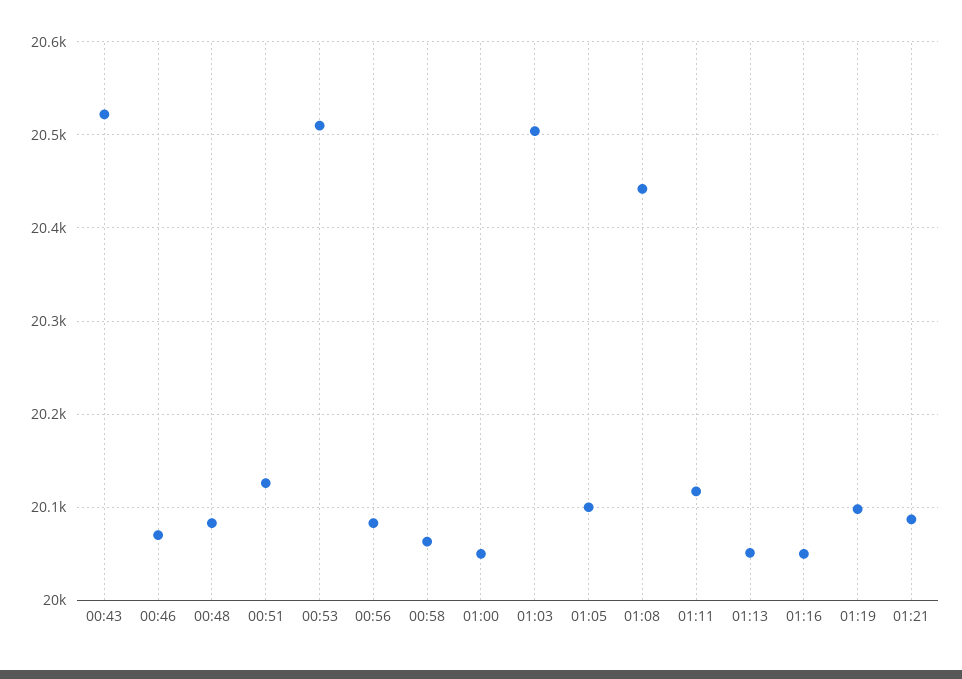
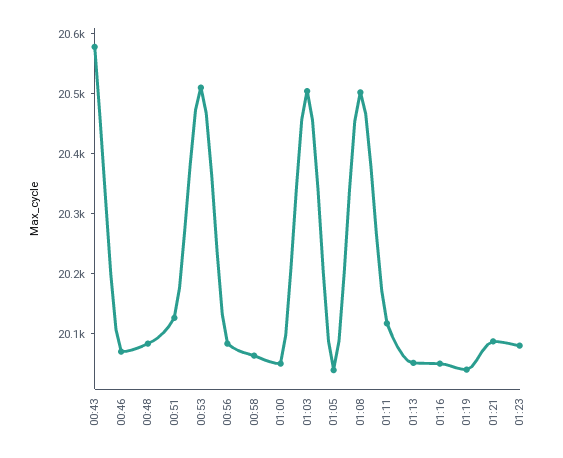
00:43: 20520 -> 20580
01:05: 20100 -> 20040
01:08: 20440 -> 20500
01:19: 20100 -> 20040
01:23: none -> 20080

